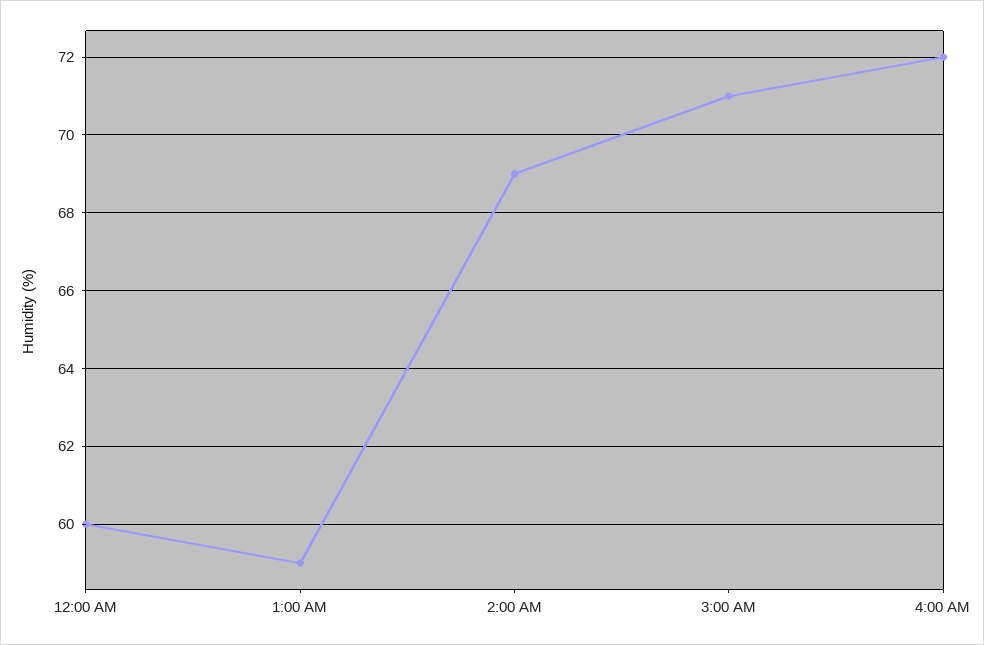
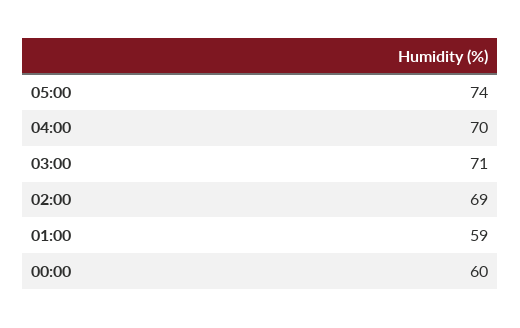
4:00 AM: 72 -> 70
05:00: none -> 74

